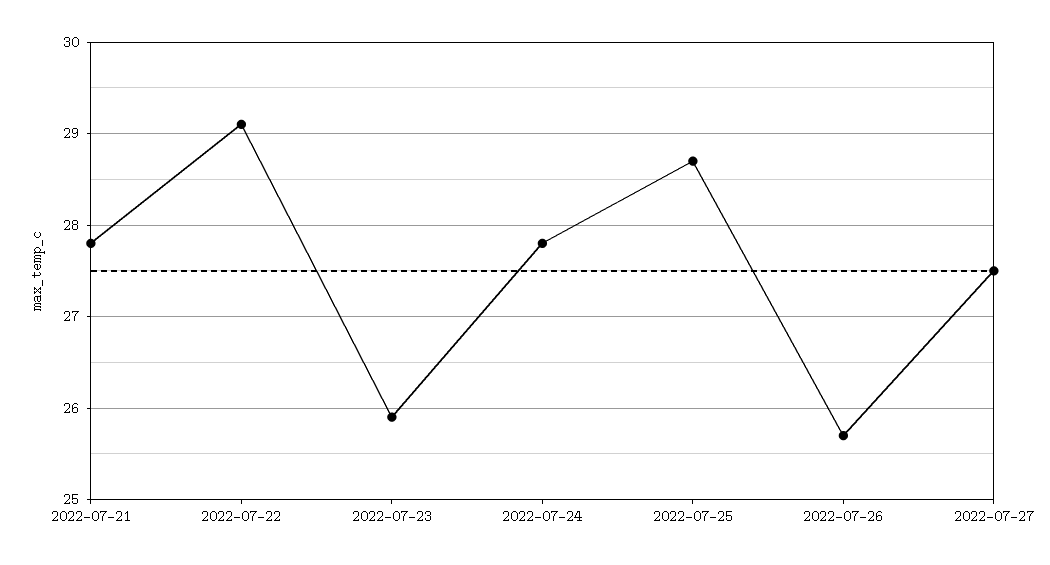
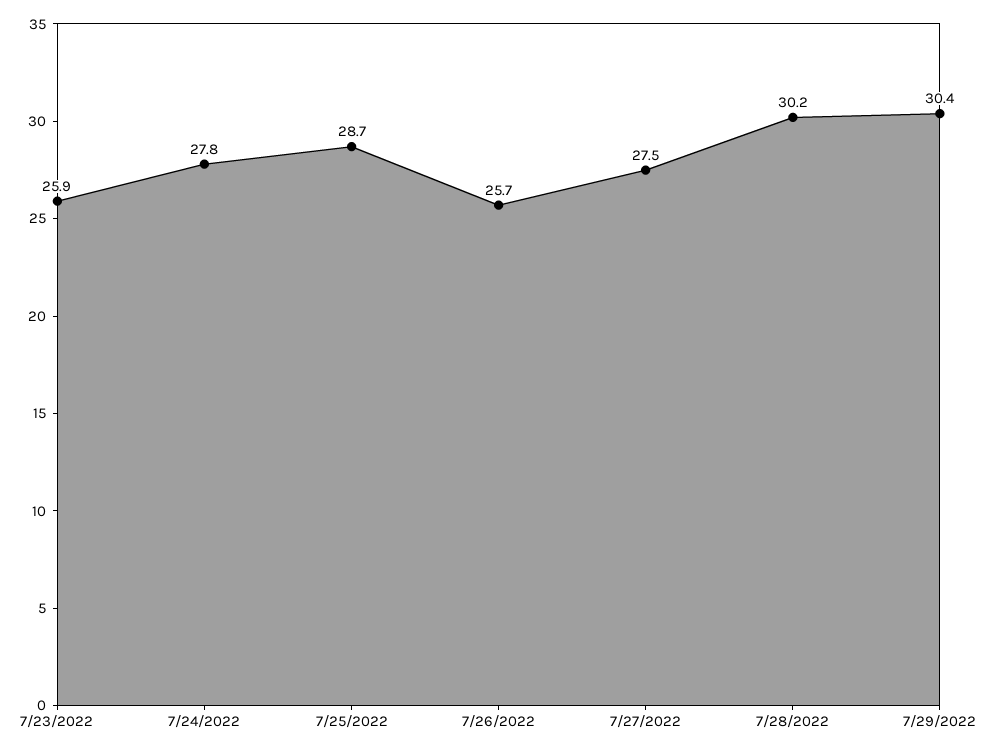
2022-07-21: 27.8 -> none
2022-07-22: 29.1 -> none
7/28/2022: none -> 30.2
7/29/2022: none -> 30.4

